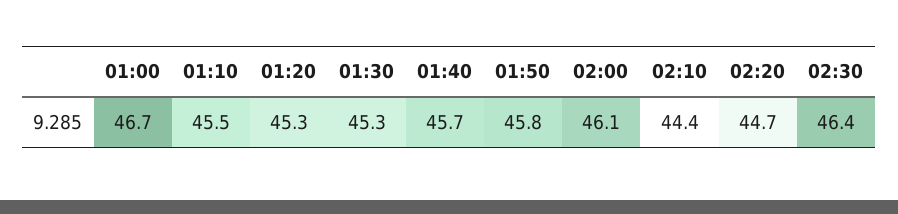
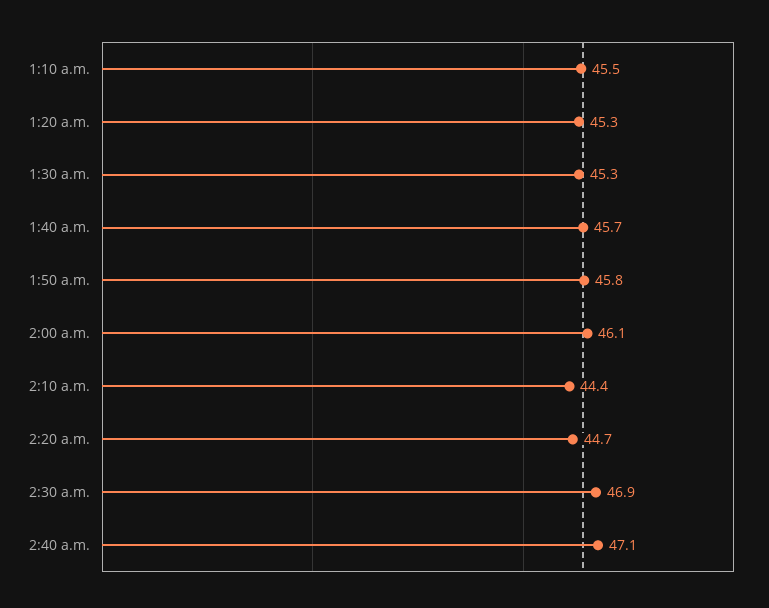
01:00: 46.7 -> none
02:30: 46.4 -> 46.9
2:40 a.m.: none -> 47.1

